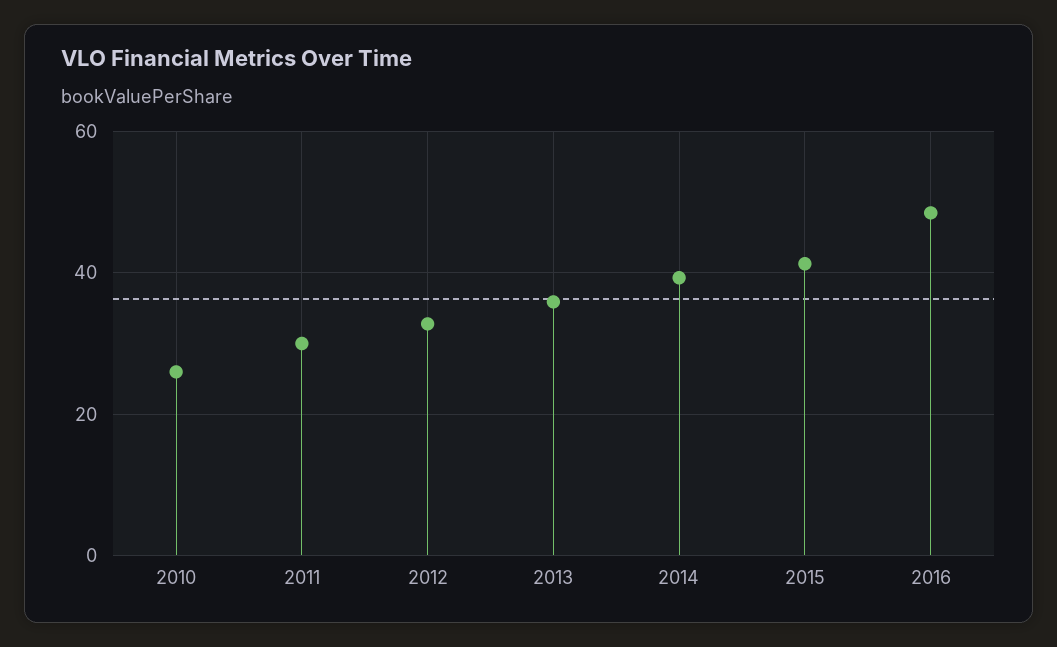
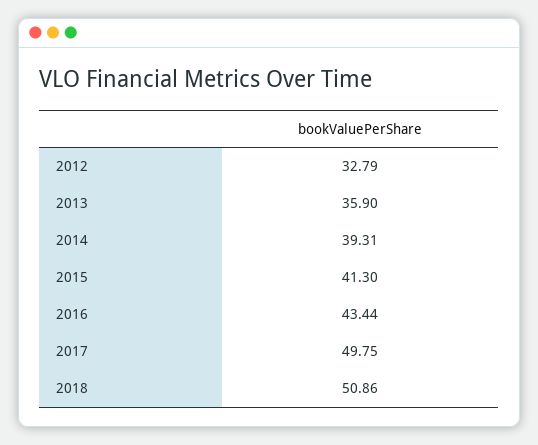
2010: 26 -> none
2011: 30 -> none
2016: 48 -> 43.44
2017: none -> 49.75
2018: none -> 50.86

